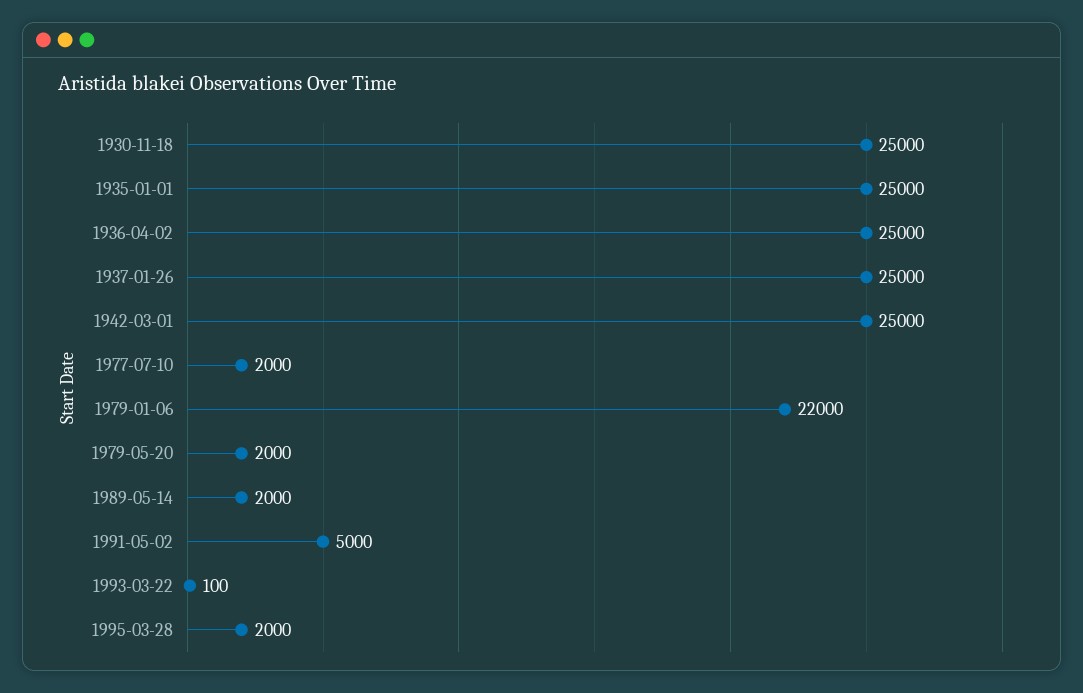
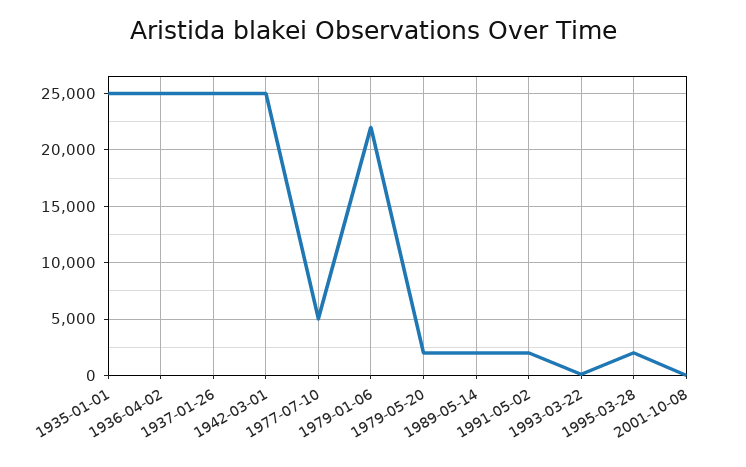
1930-11-18: 25000 -> none
1977-07-10: 2000 -> 5000
1991-05-02: 5000 -> 2000
2001-10-08: none -> 0

